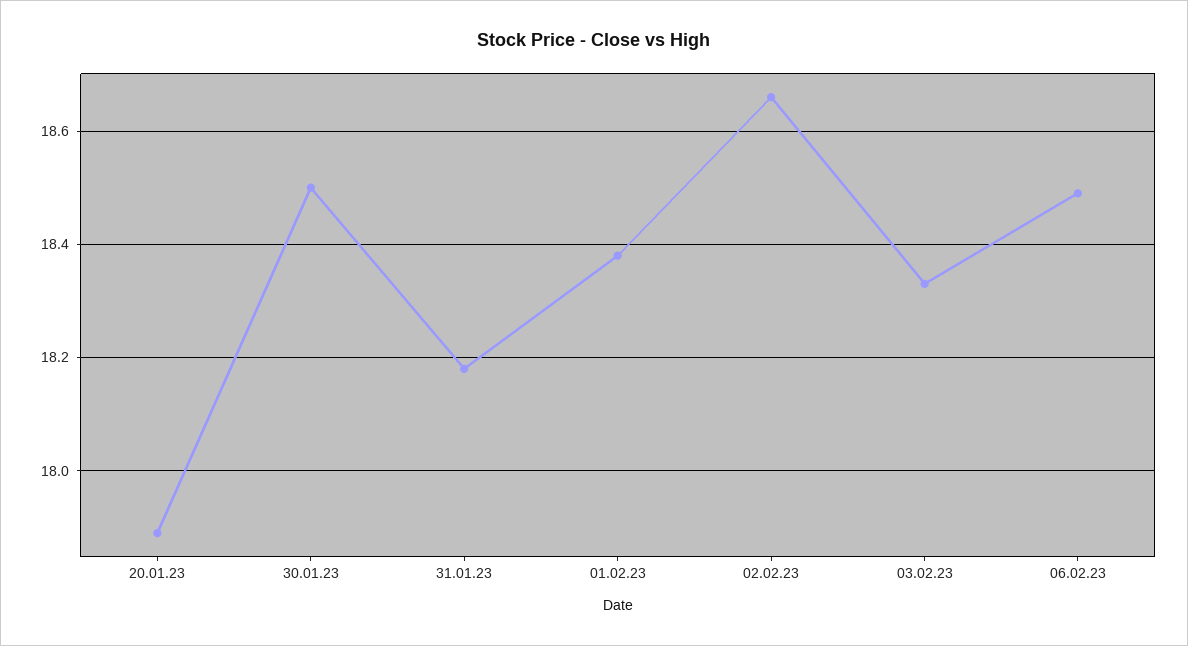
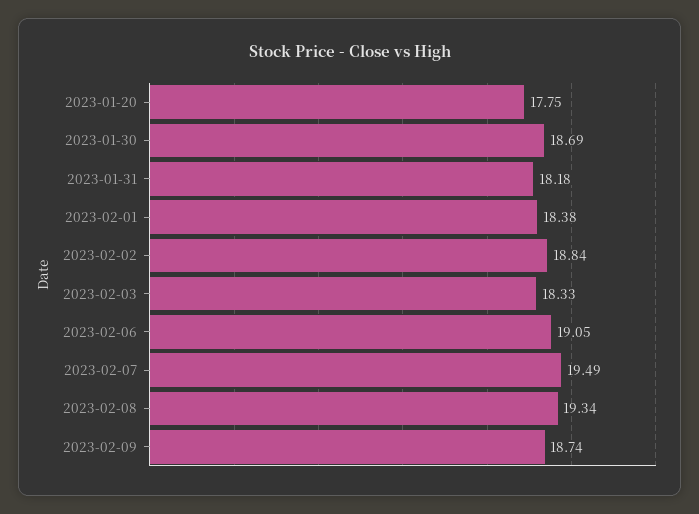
20.01.23: 17.9 -> 17.75
30.01.23: 18.5 -> 18.69
02.02.23: 18.65 -> 18.84
06.02.23: 18.5 -> 19.05
2023-02-07: none -> 19.49
2023-02-08: none -> 19.34
2023-02-09: none -> 18.74

